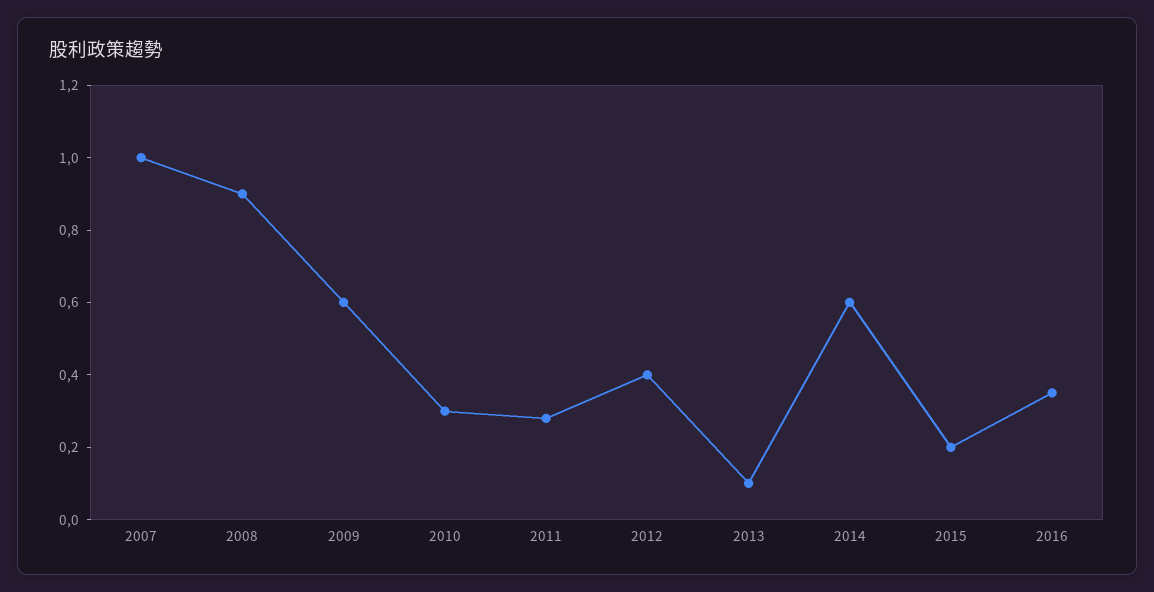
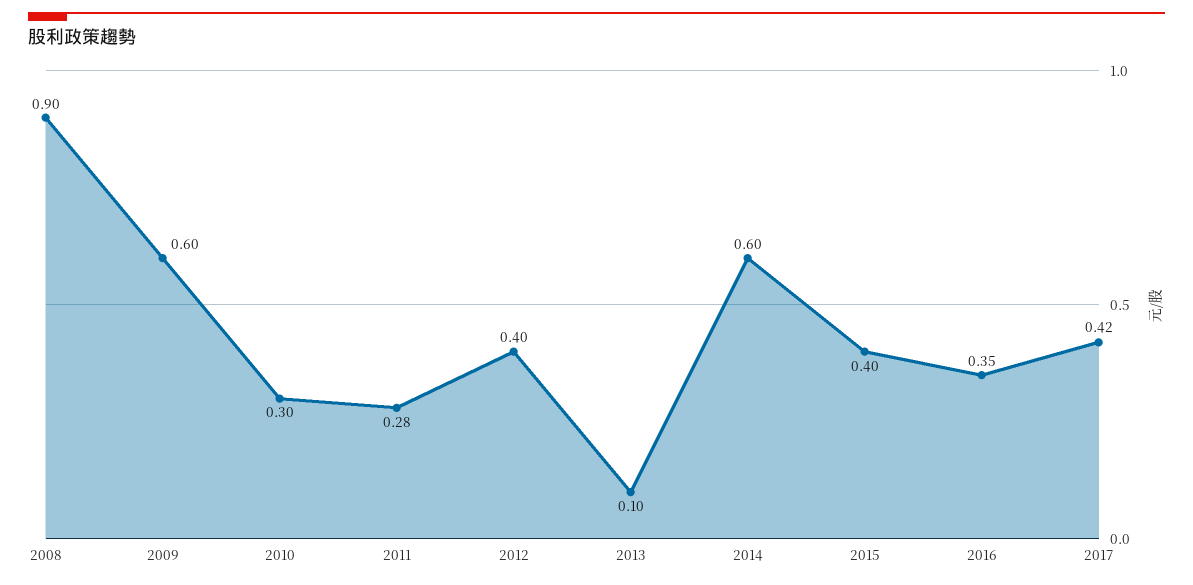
2007: 1 -> none
2015: 0.2 -> 0.4
2017: none -> 0.42

